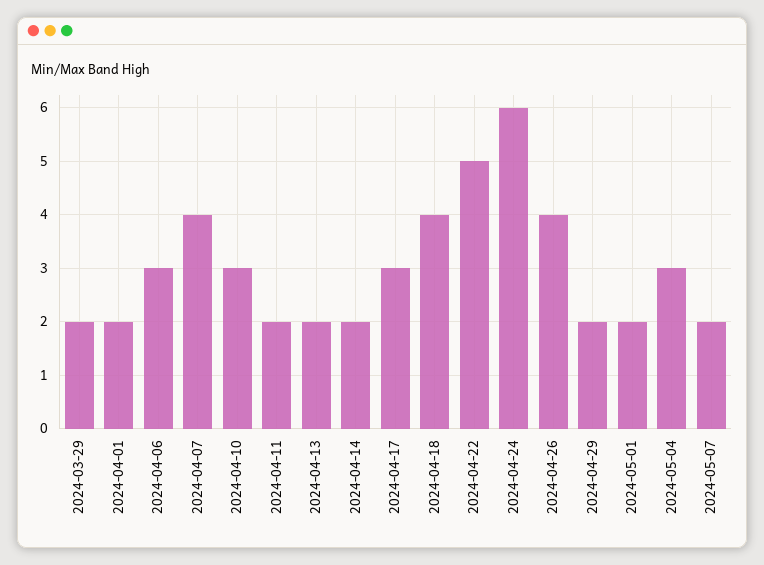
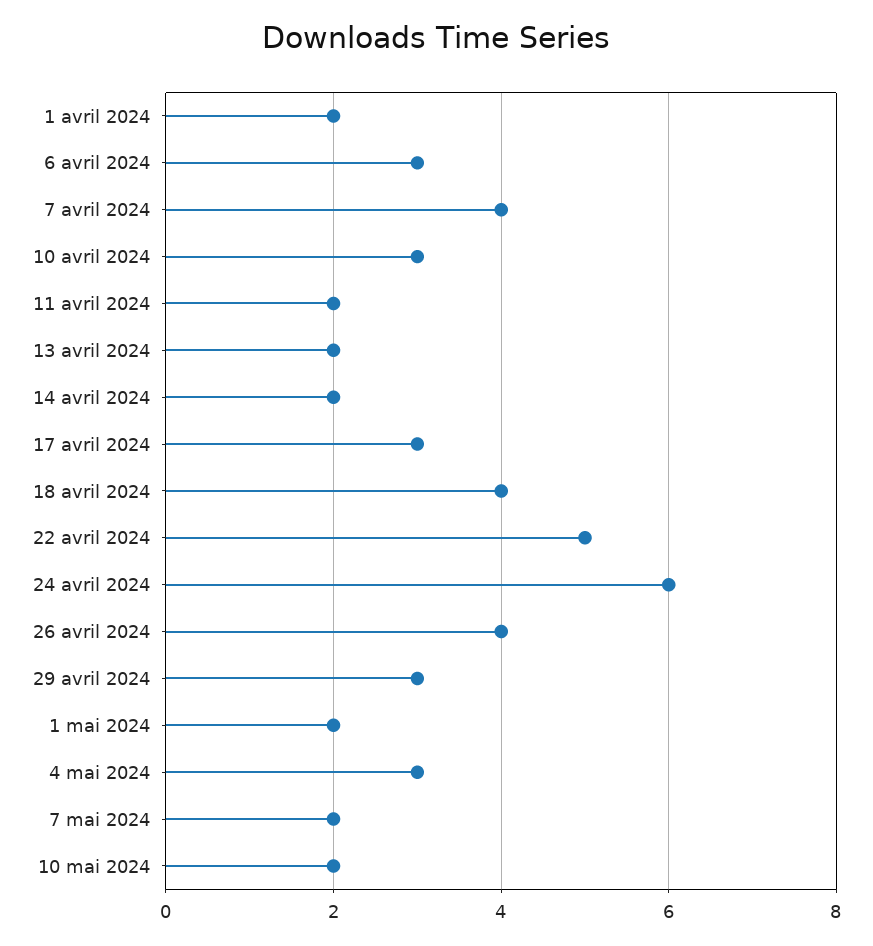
2024-03-29: 2 -> none
2024-04-29: 2 -> 3
10 mai 2024: none -> 2

